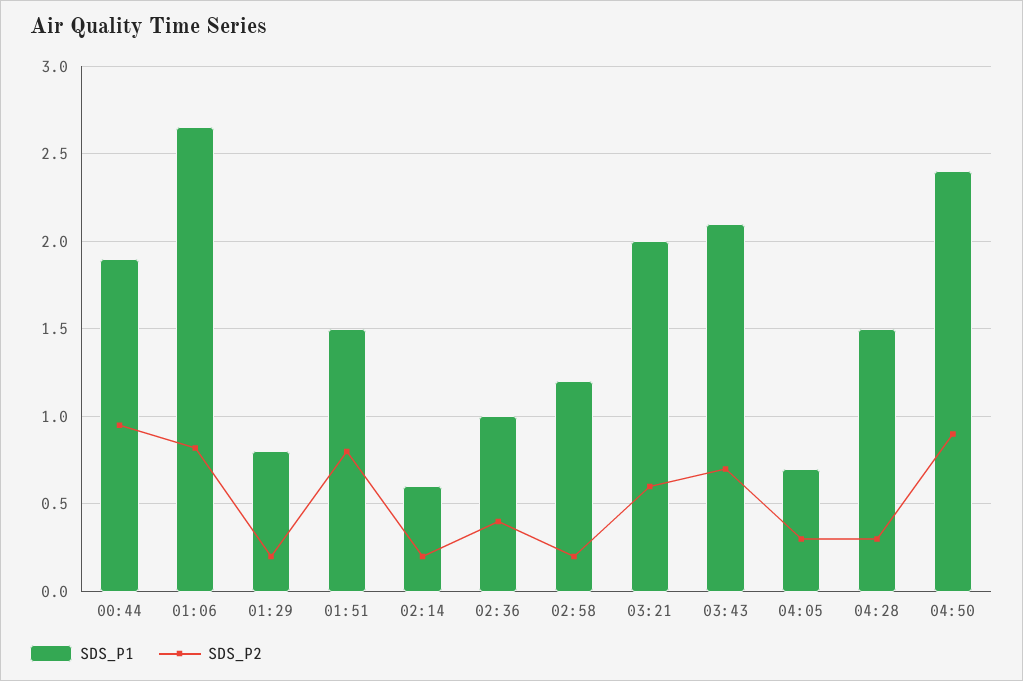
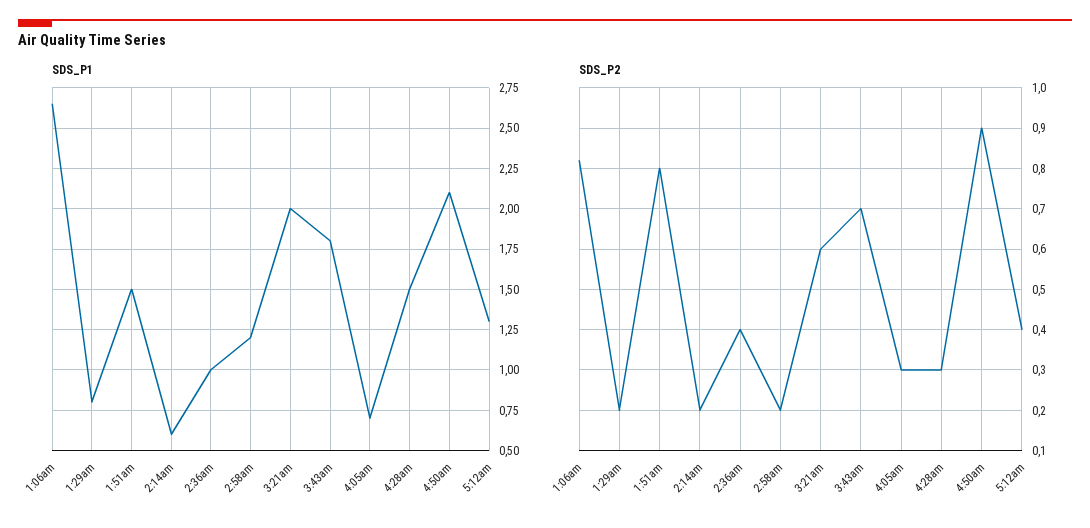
SDS_P1, 00:44: 1.9 -> none
SDS_P2, 00:44: 0.95 -> none
SDS_P1, 03:43: 2.1 -> 1.8
SDS_P1, 04:50: 2.4 -> 2.1
SDS_P1, 5:12am: none -> 1.3
SDS_P2, 5:12am: none -> 0.4

